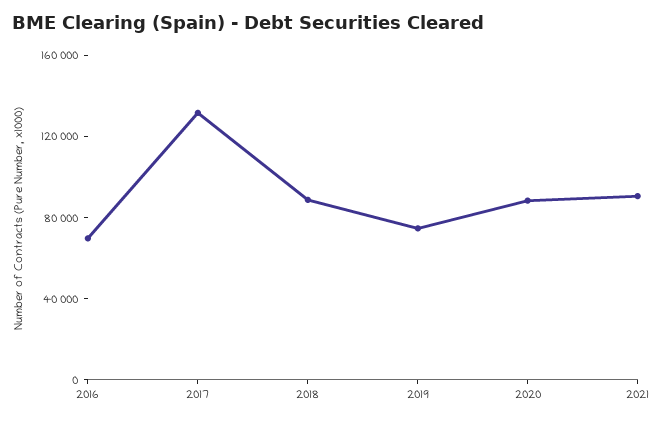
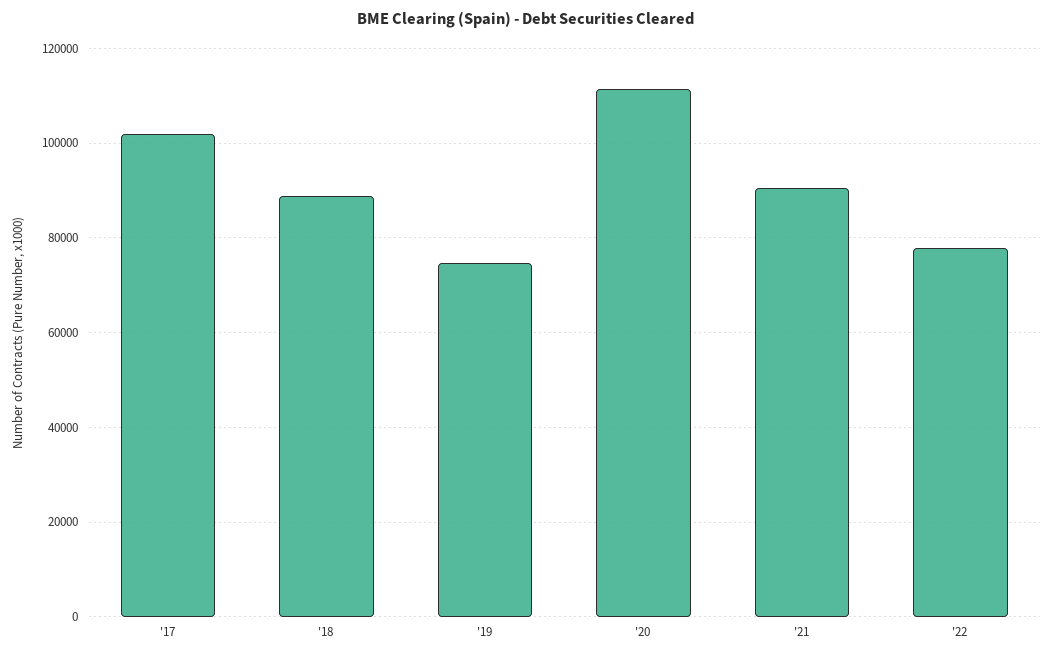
2016: 70000 -> none
2017: 130000 -> 102000
2020: 90000 -> 112000
'22: none -> 78000

